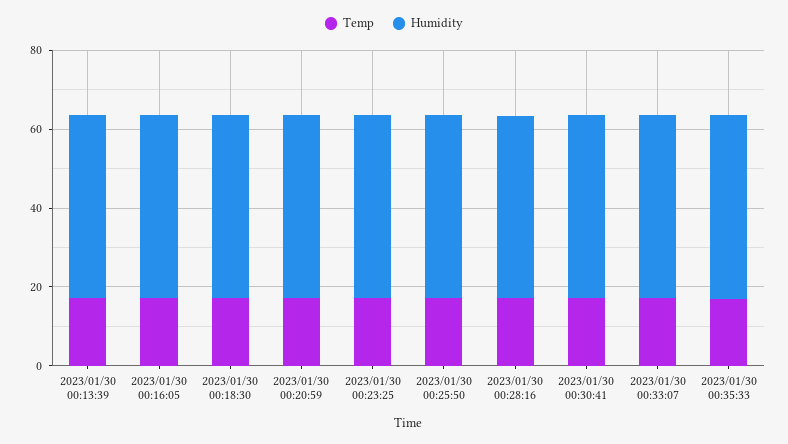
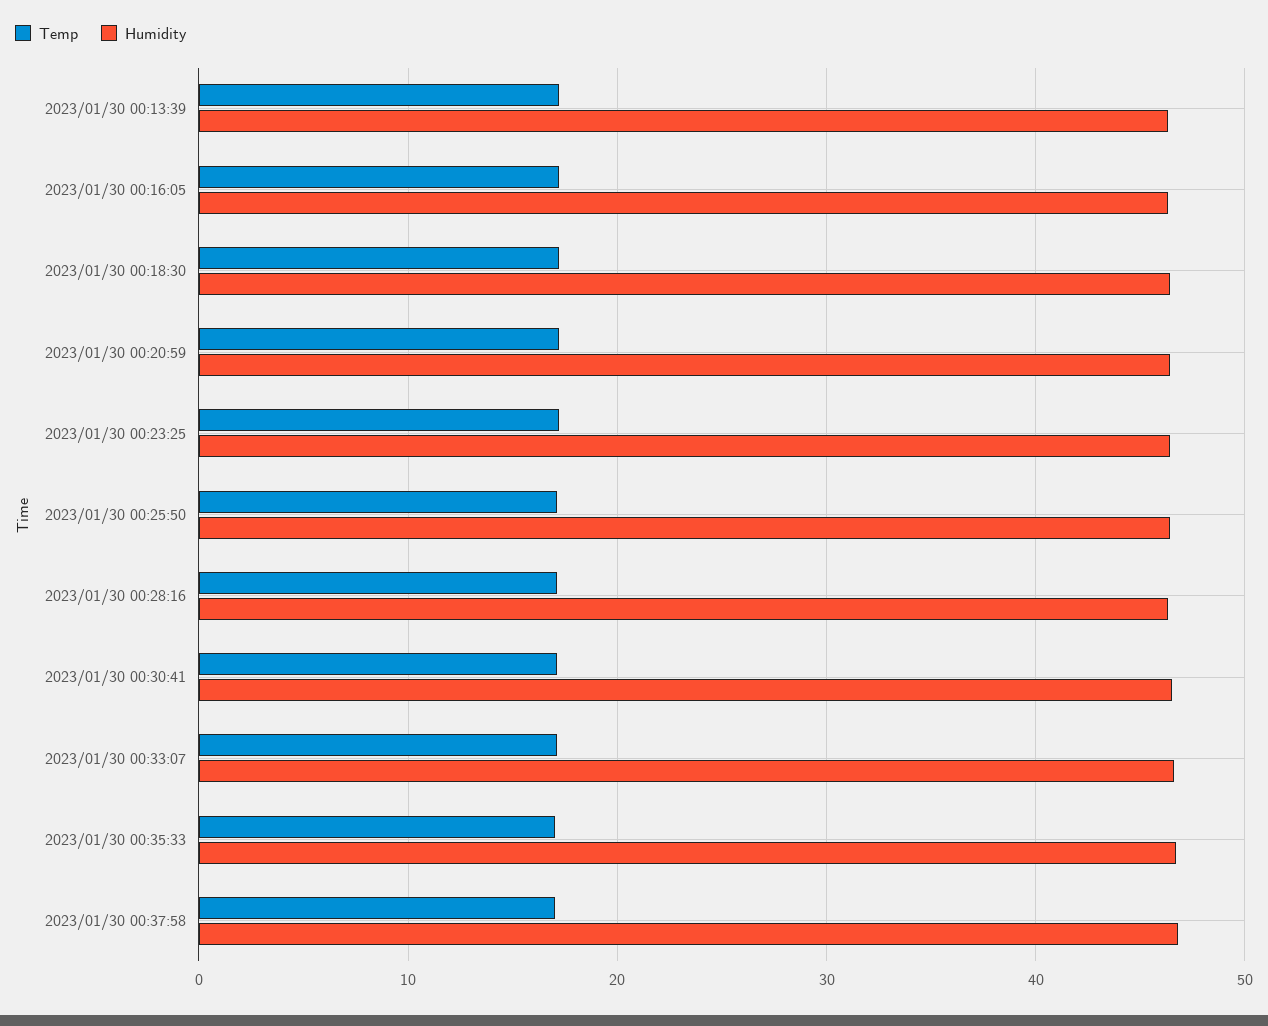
Temp, 2023/01/30 00:37:58: none -> 17
Humidity, 2023/01/30 00:37:58: none -> 47

